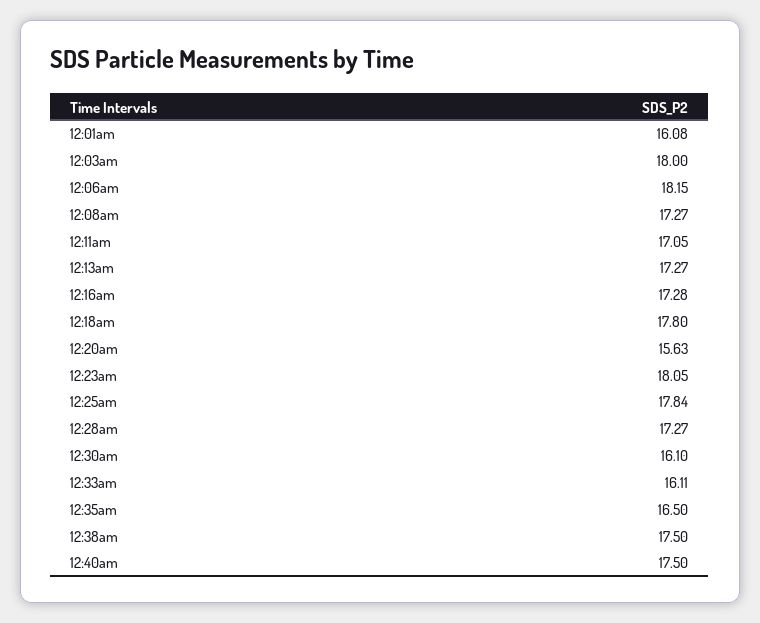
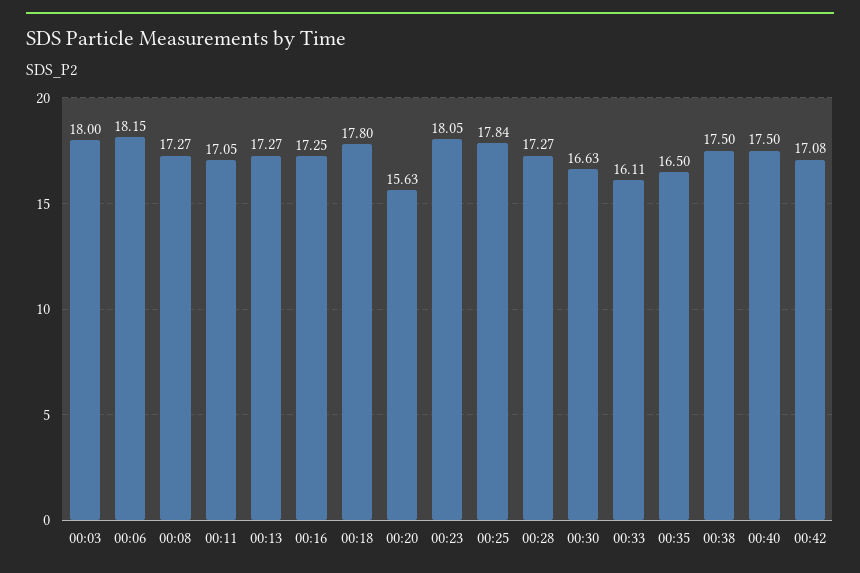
12:01am: 16.08 -> none
12:16am: 17.28 -> 17.25
12:30am: 16.1 -> 16.63
00:42: none -> 17.08

